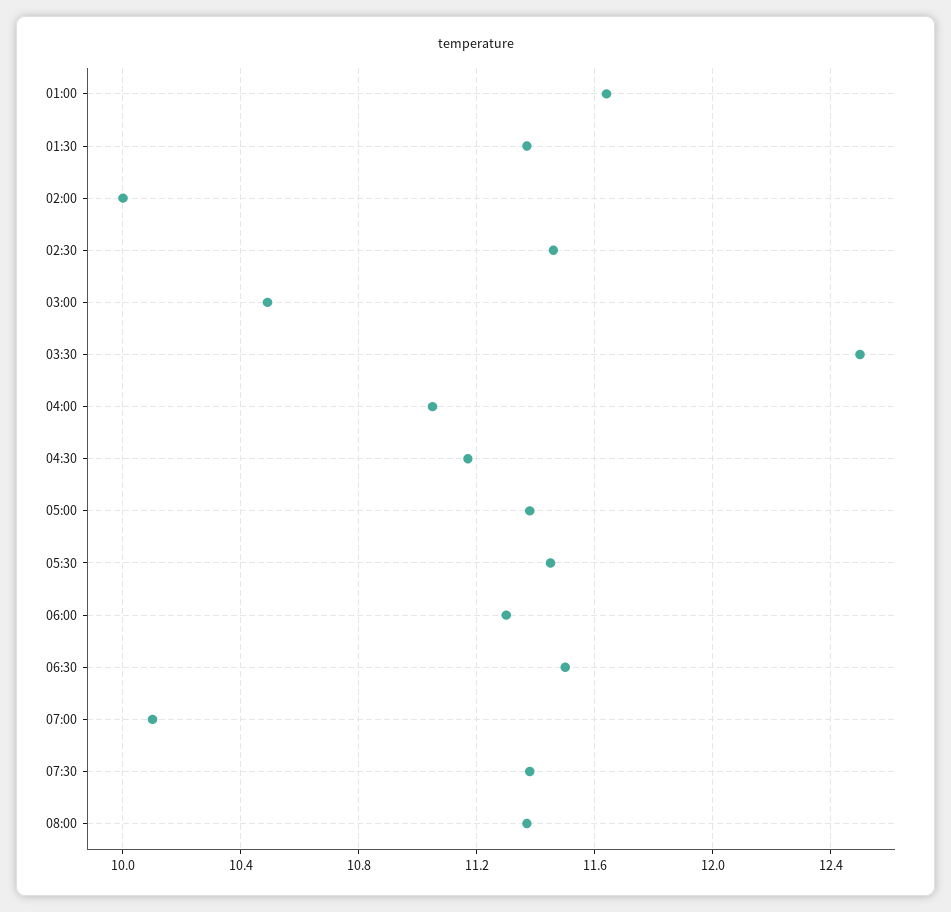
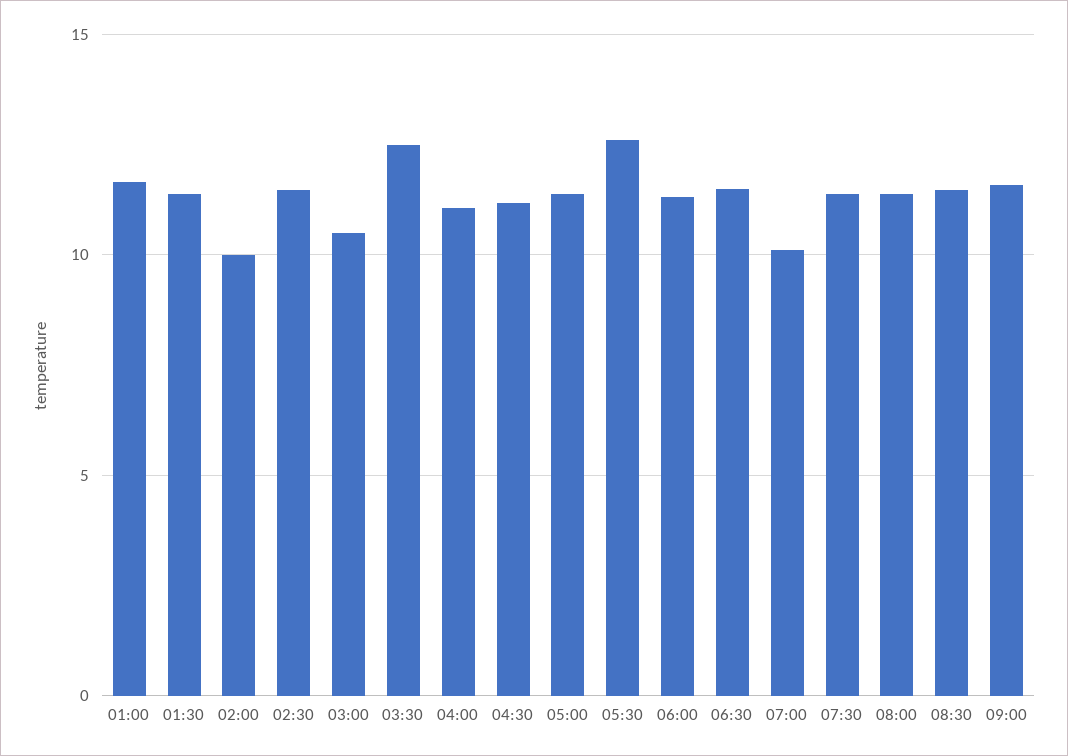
05:30: 11.45 -> 12.5
08:30: none -> 11.5
09:00: none -> 11.5

